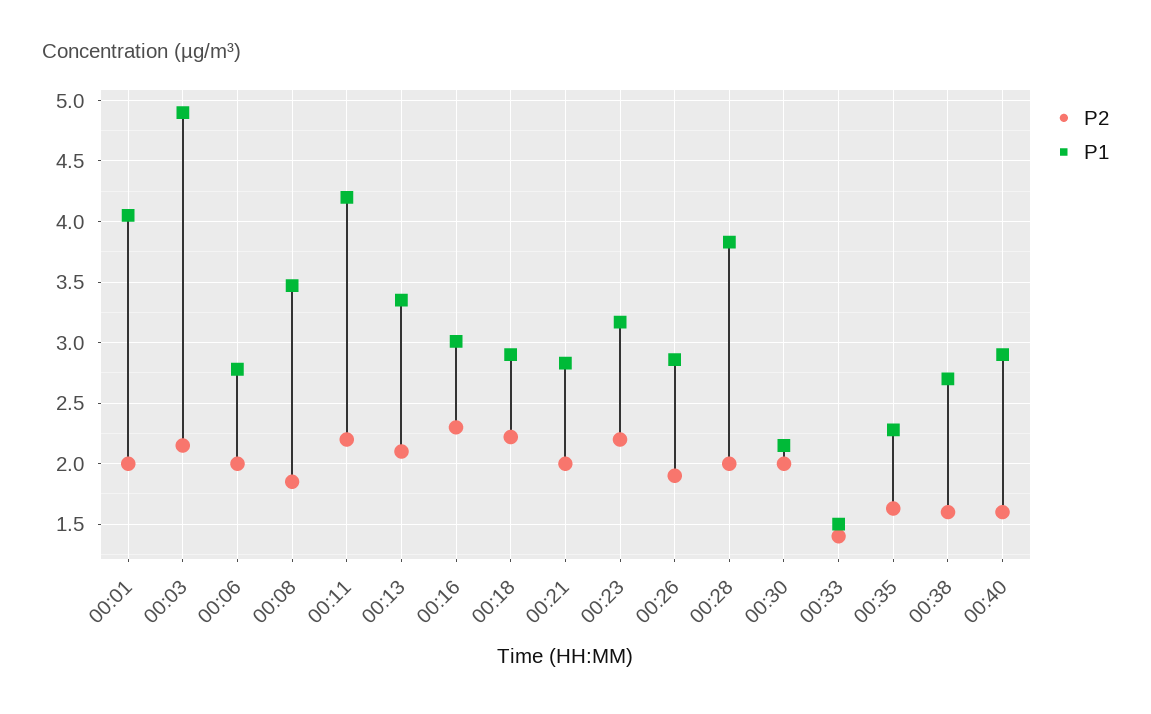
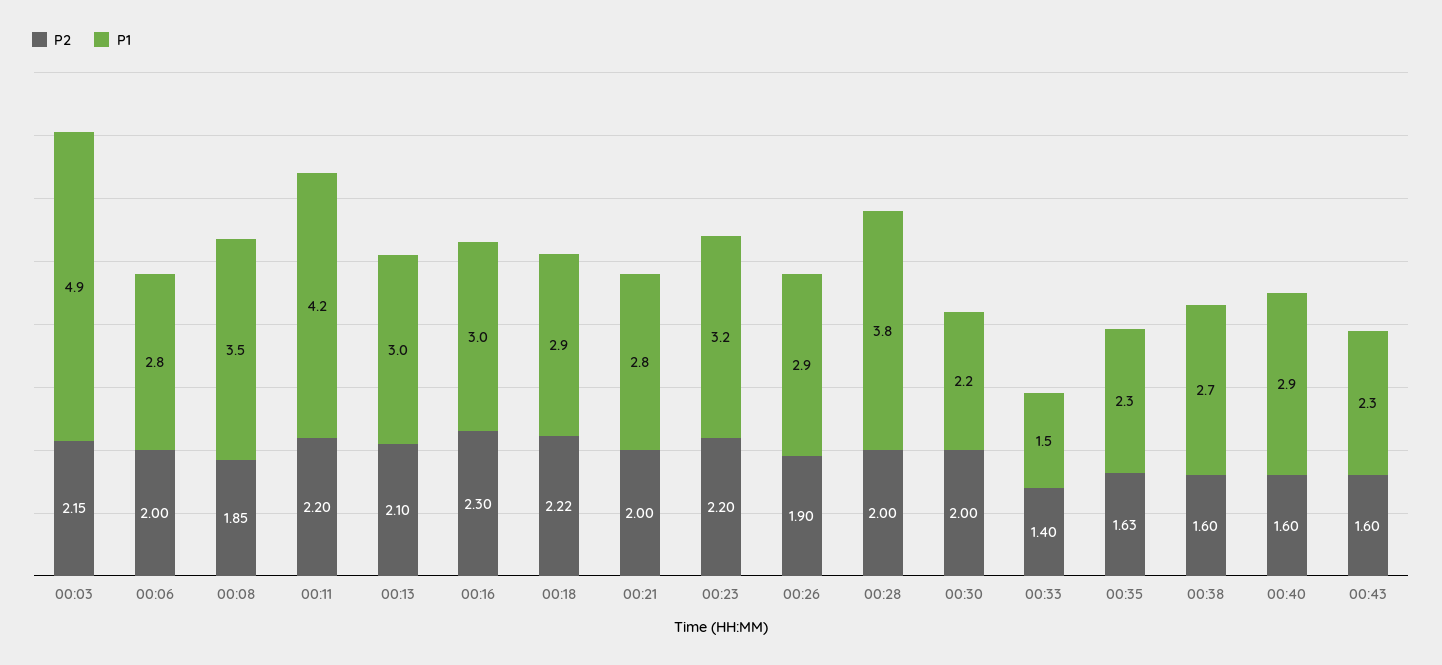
P2, 00:01: 2 -> none
P1, 00:01: 4.05 -> none
P1, 00:13: 3.35 -> 3
P2, 00:43: none -> 1.6
P1, 00:43: none -> 2.3

